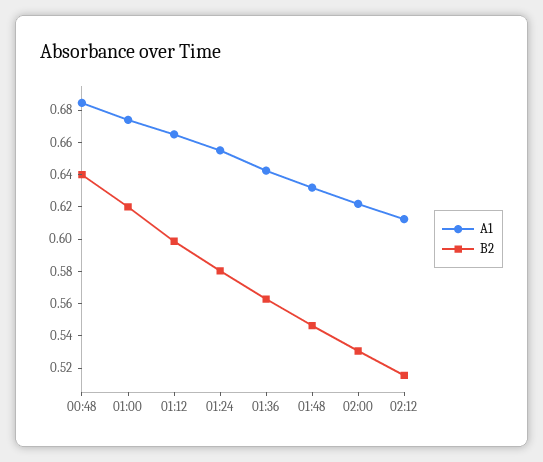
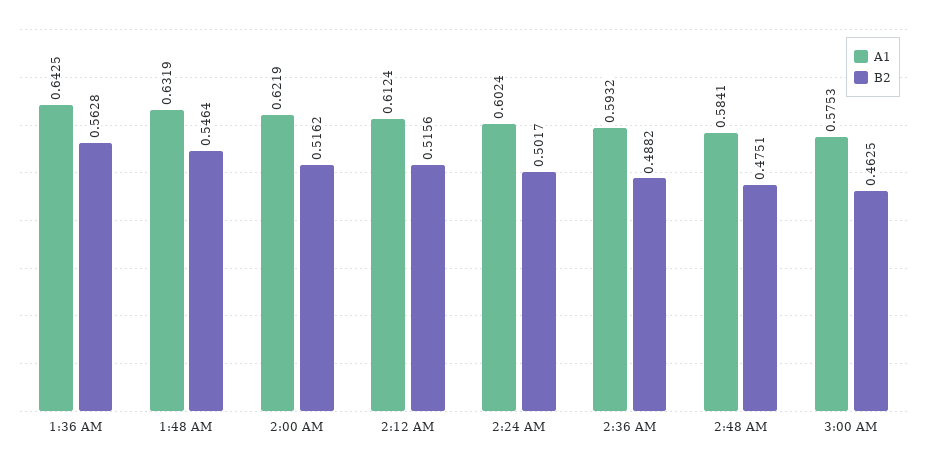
A1, 00:48: 0.685 -> none
B2, 00:48: 0.64 -> none
A1, 01:00: 0.675 -> none
B2, 01:00: 0.62 -> none
A1, 01:12: 0.665 -> none
B2, 01:12: 0.6 -> none
A1, 01:24: 0.655 -> none
B2, 01:24: 0.58 -> none
B2, 02:00: 0.53 -> 0.5162
A1, 2:24 AM: none -> 0.6024
B2, 2:24 AM: none -> 0.5017
A1, 2:36 AM: none -> 0.5932
B2, 2:36 AM: none -> 0.4882
A1, 2:48 AM: none -> 0.5841
B2, 2:48 AM: none -> 0.4751
A1, 3:00 AM: none -> 0.5753
B2, 3:00 AM: none -> 0.4625

